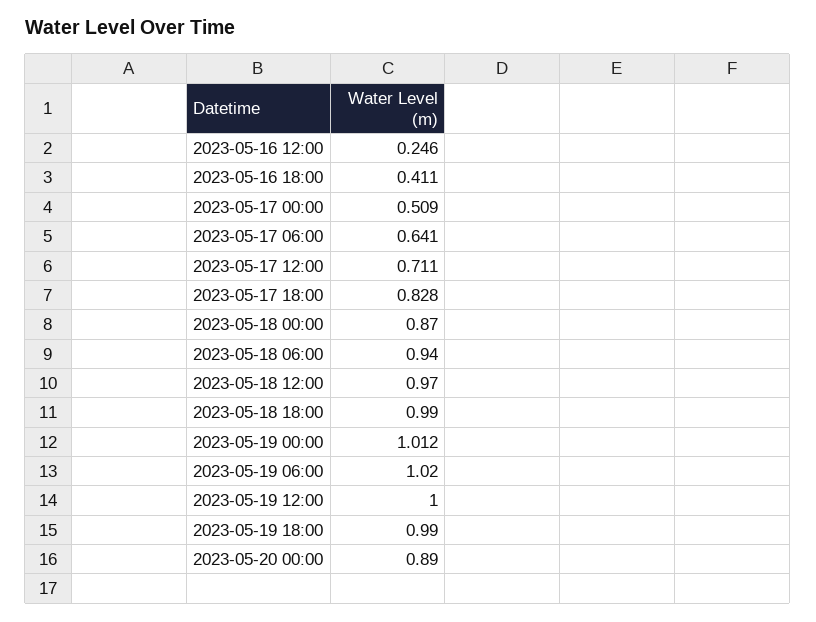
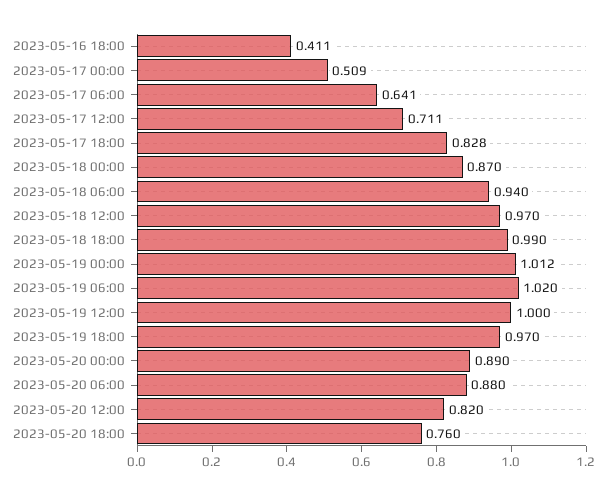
2023-05-16 12:00: 0.246 -> none
2023-05-19 18:00: 0.99 -> 0.97
2023-05-20 06:00: none -> 0.88
2023-05-20 12:00: none -> 0.82
2023-05-20 18:00: none -> 0.76

